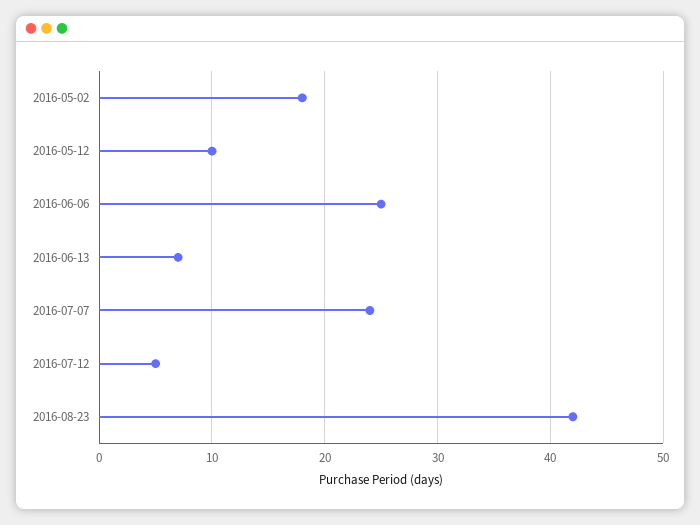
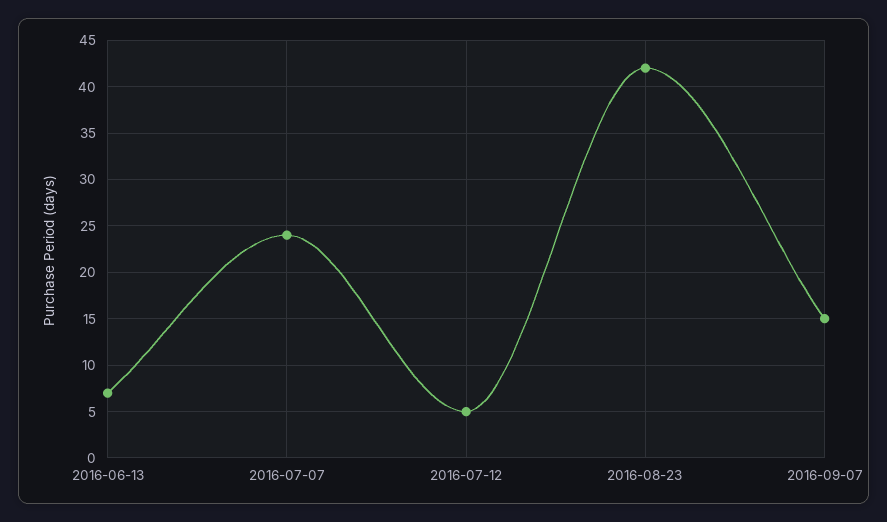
2016-05-02: 18 -> none
2016-05-12: 10 -> none
2016-06-06: 25 -> none
2016-09-07: none -> 15

